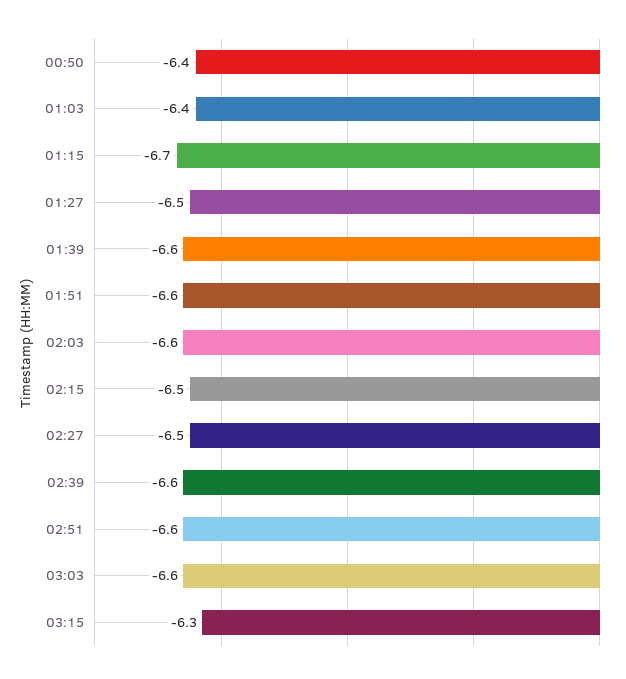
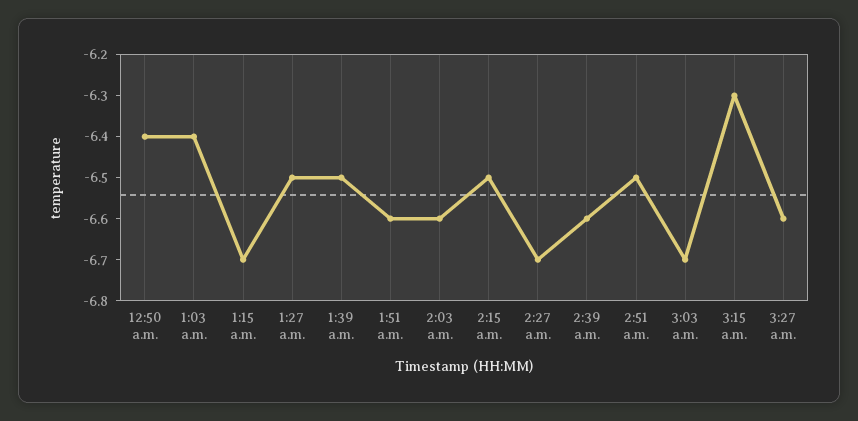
01:39: -6.6 -> -6.5
02:27: -6.5 -> -6.7
02:51: -6.6 -> -6.5
03:03: -6.6 -> -6.7
3:27 a.m.: none -> -6.6

